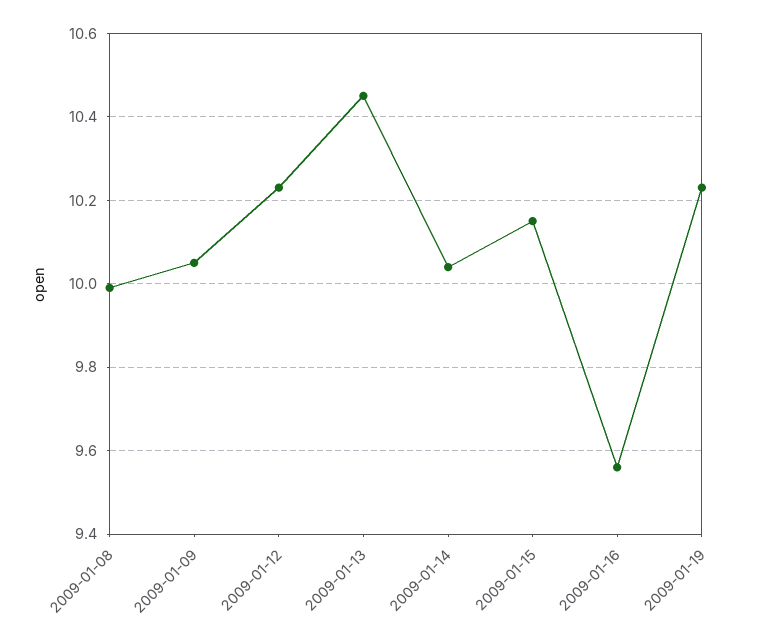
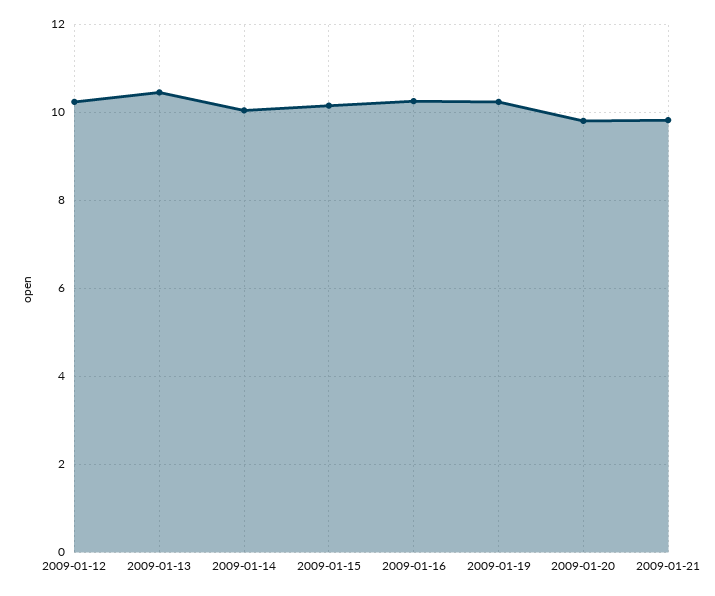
2009-01-08: 10 -> none
2009-01-09: 10.05 -> none
2009-01-16: 9.55 -> 10.2
2009-01-20: none -> 9.8
2009-01-21: none -> 9.8

